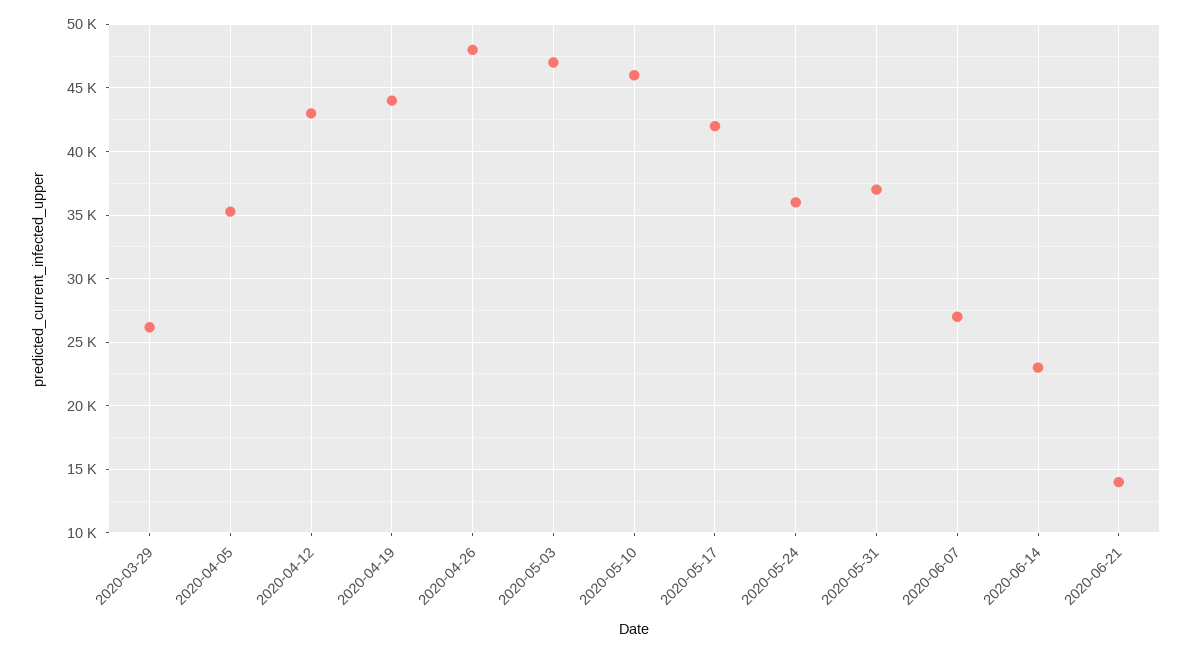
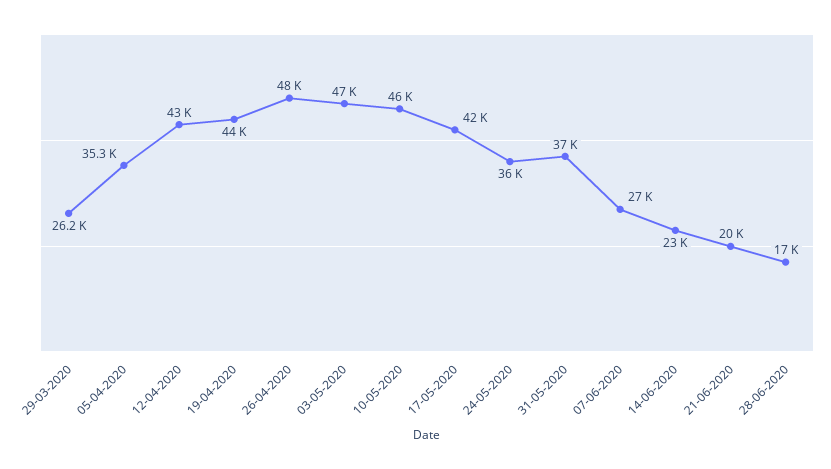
2020-06-21: 14000 -> 20000
28-06-2020: none -> 17000

